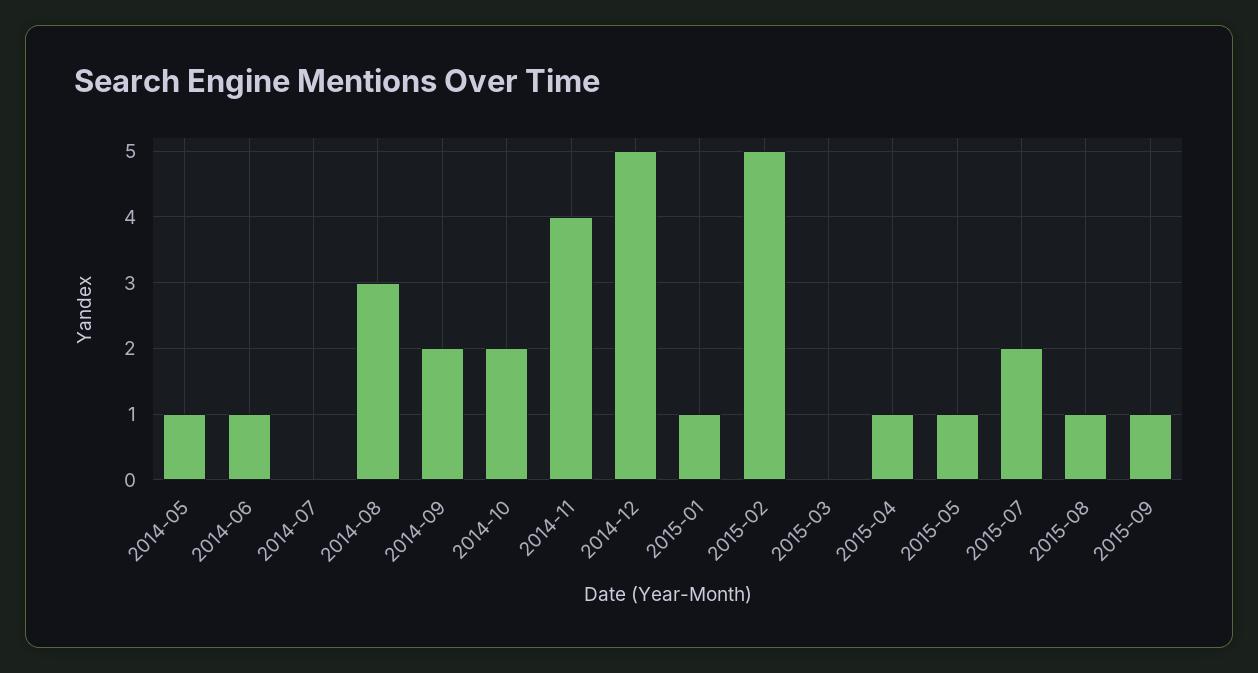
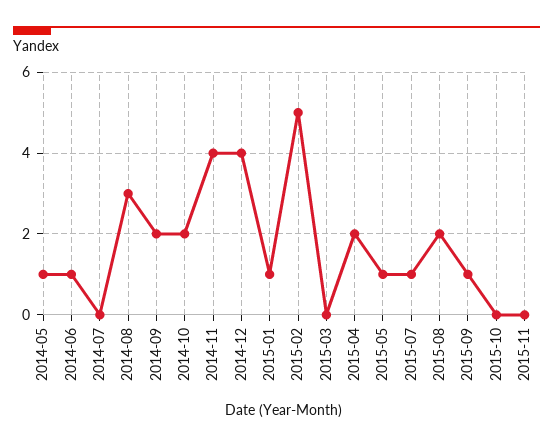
2014-12: 5 -> 4
2015-04: 1 -> 2
2015-07: 2 -> 1
2015-08: 1 -> 2
2015-10: none -> 0
2015-11: none -> 0

